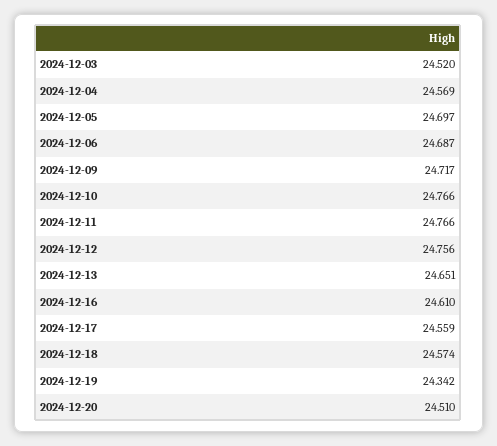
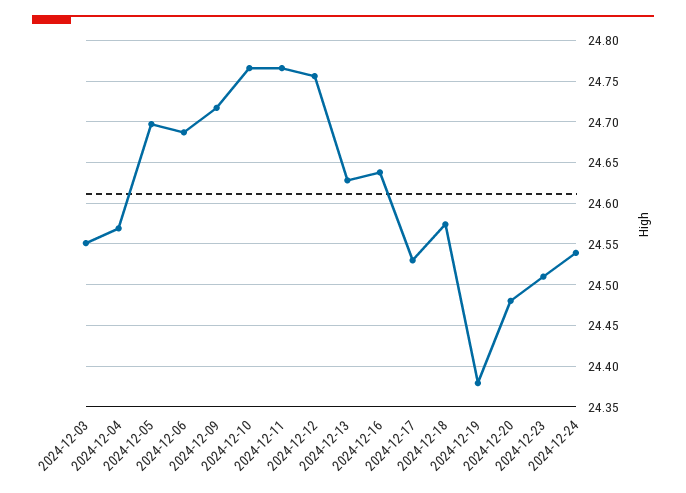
2024-12-03: 24.52 -> 24.55
2024-12-13: 24.651 -> 24.63
2024-12-16: 24.61 -> 24.64
2024-12-17: 24.559 -> 24.53
2024-12-19: 24.342 -> 24.38
2024-12-20: 24.51 -> 24.48
2024-12-23: none -> 24.51
2024-12-24: none -> 24.54

